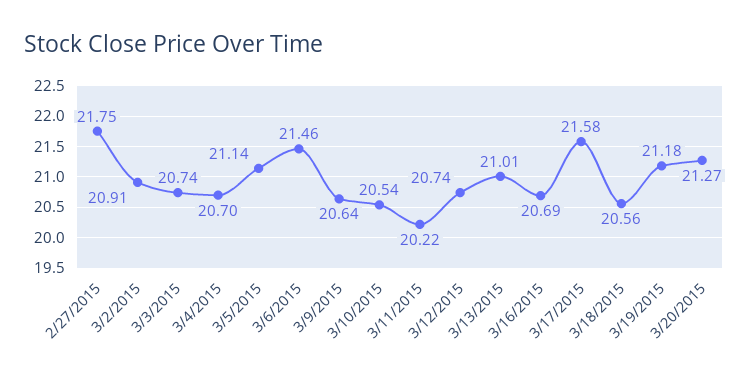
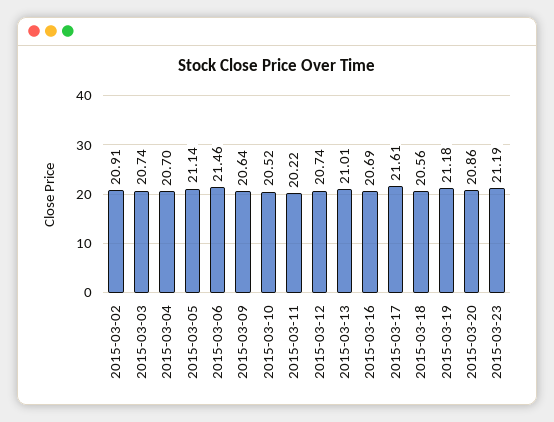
2/27/2015: 21.75 -> none
3/10/2015: 20.54 -> 20.52
3/17/2015: 21.58 -> 21.61
3/20/2015: 21.27 -> 20.86
2015-03-23: none -> 21.19

